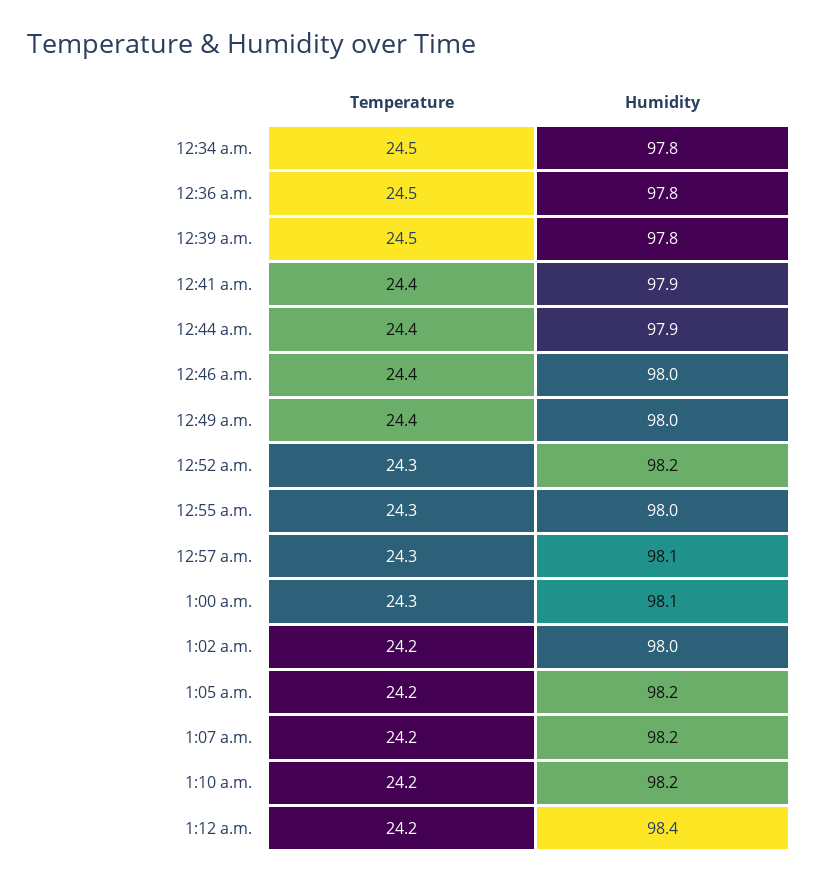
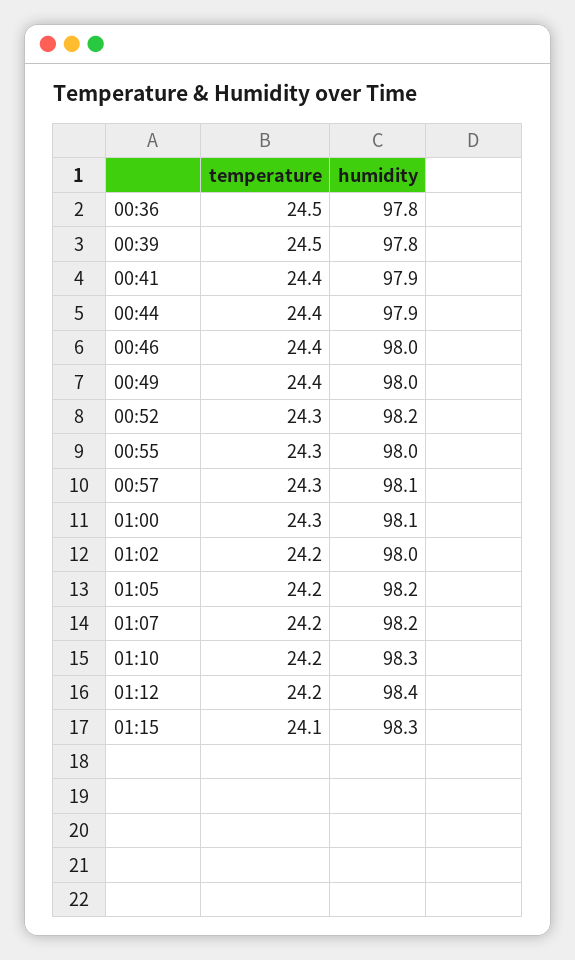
Temperature, 12:34 a.m.: 24.5 -> none
Humidity, 12:34 a.m.: 97.8 -> none
Humidity, 1:10 a.m.: 98.2 -> 98.3
Temperature, 01:15: none -> 24.1
Humidity, 01:15: none -> 98.3

